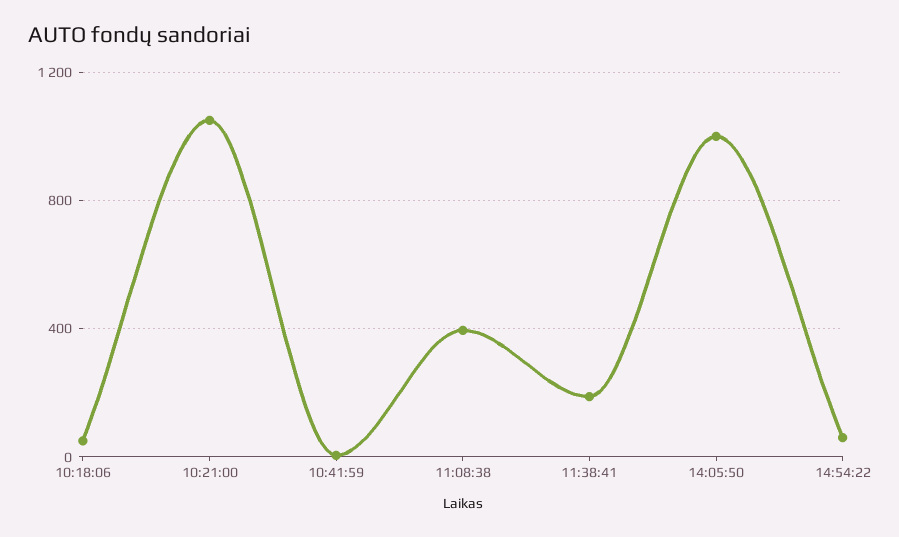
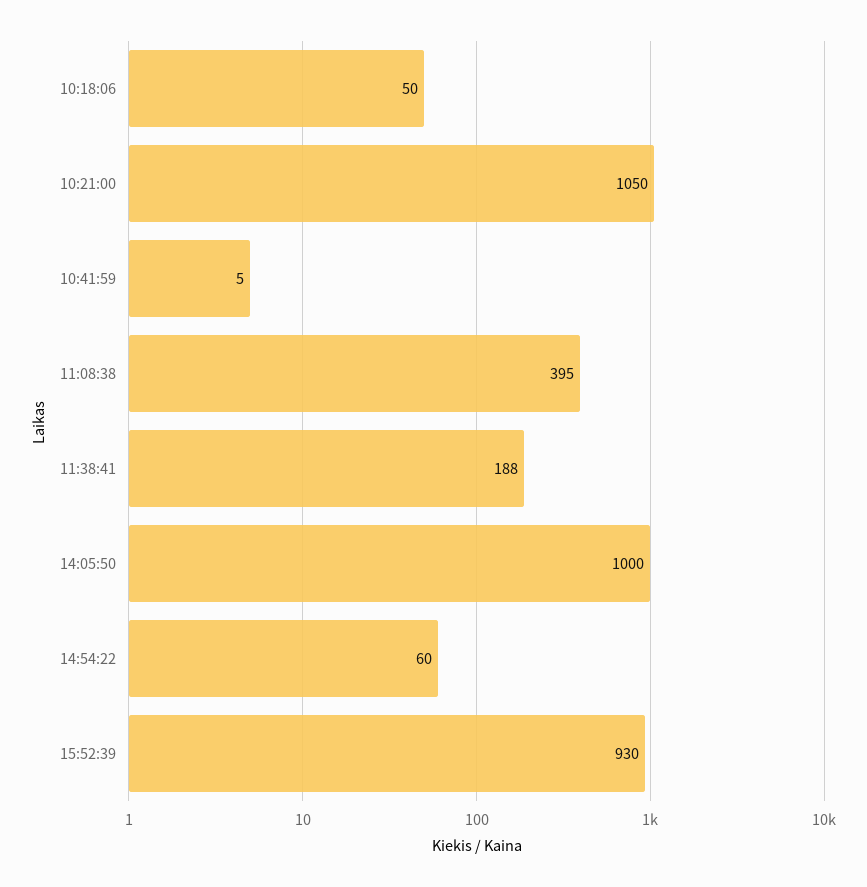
15:52:39: none -> 930

